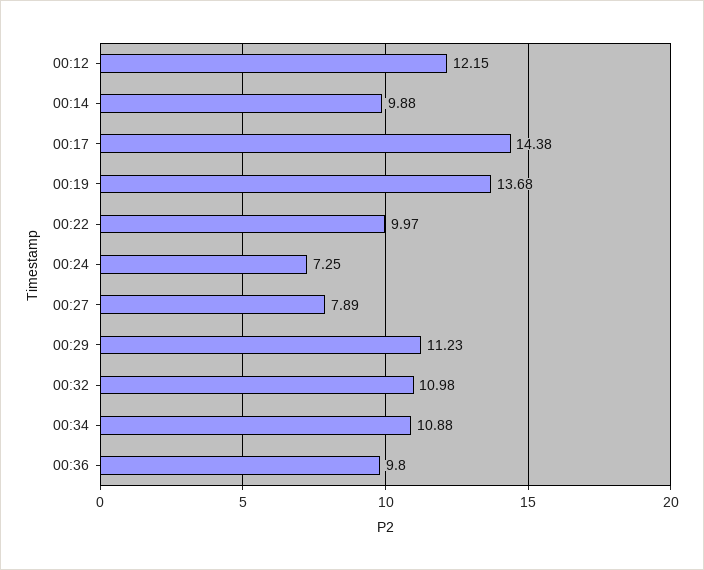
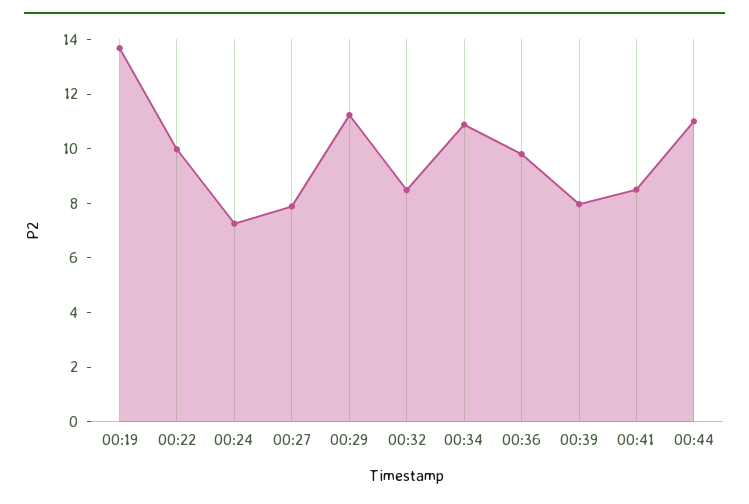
00:12: 12.15 -> none
00:14: 9.88 -> none
00:17: 14.38 -> none
00:32: 10.98 -> 8.5
00:39: none -> 8
00:41: none -> 8.5
00:44: none -> 11

